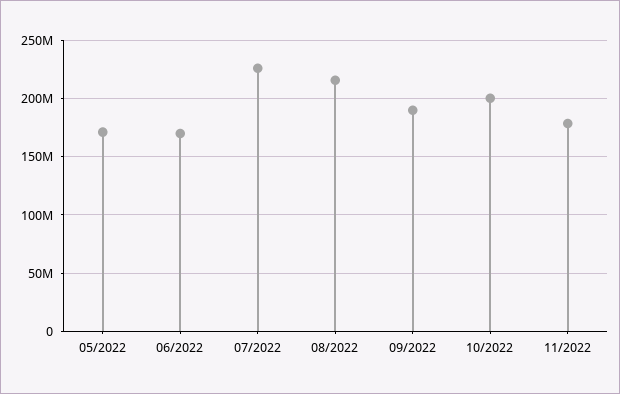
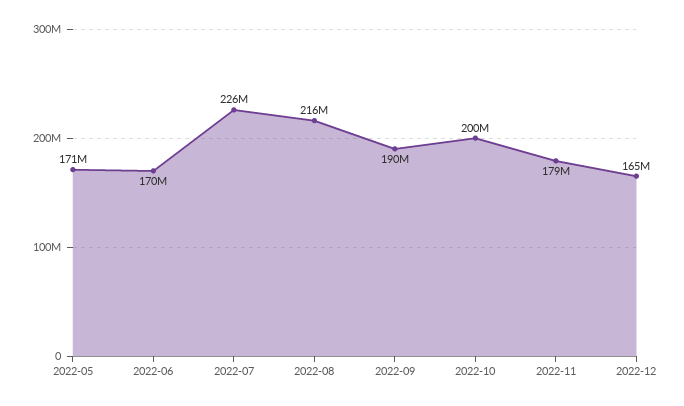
2022-12: none -> 165000000

